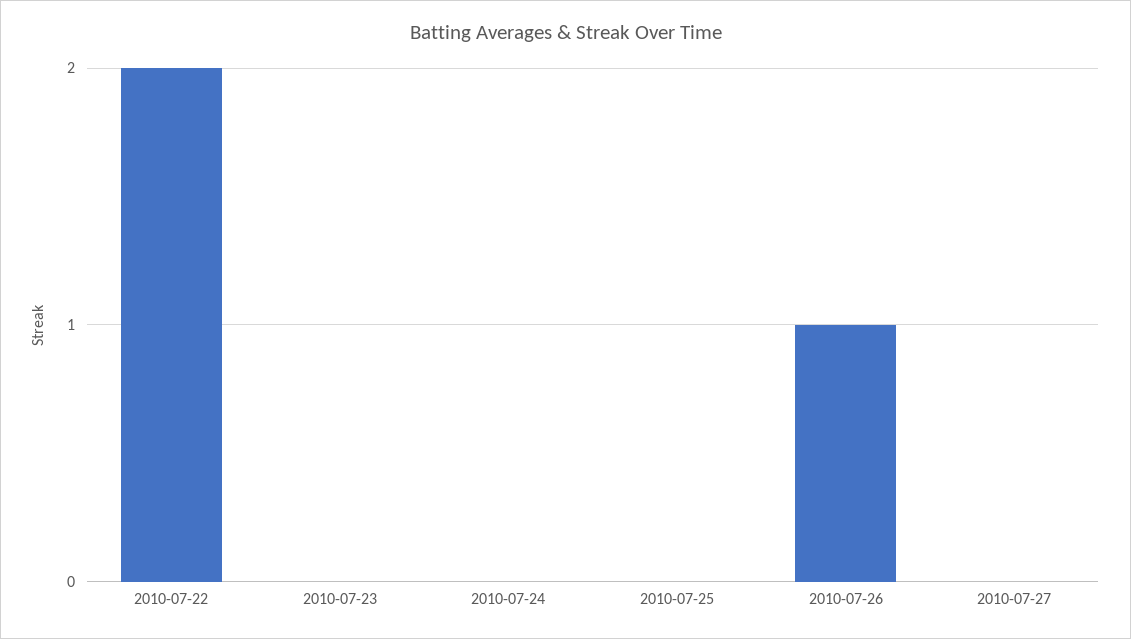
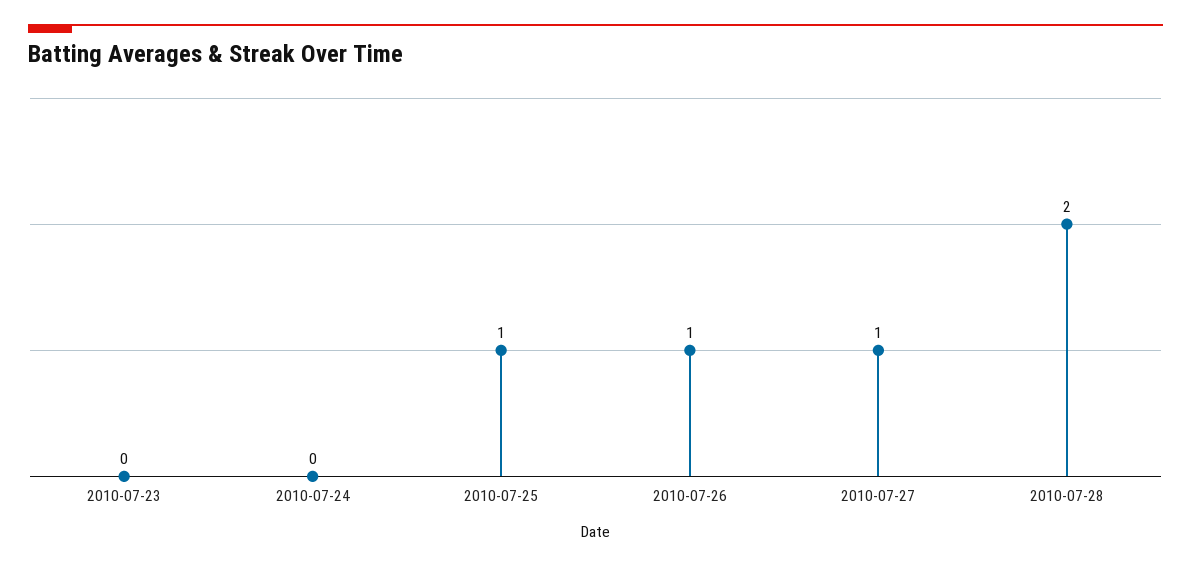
2010-07-22: 2 -> none
2010-07-25: 0 -> 1
2010-07-27: 0 -> 1
2010-07-28: none -> 2

